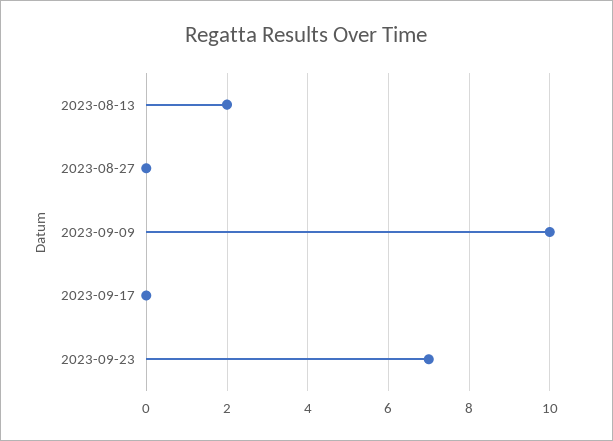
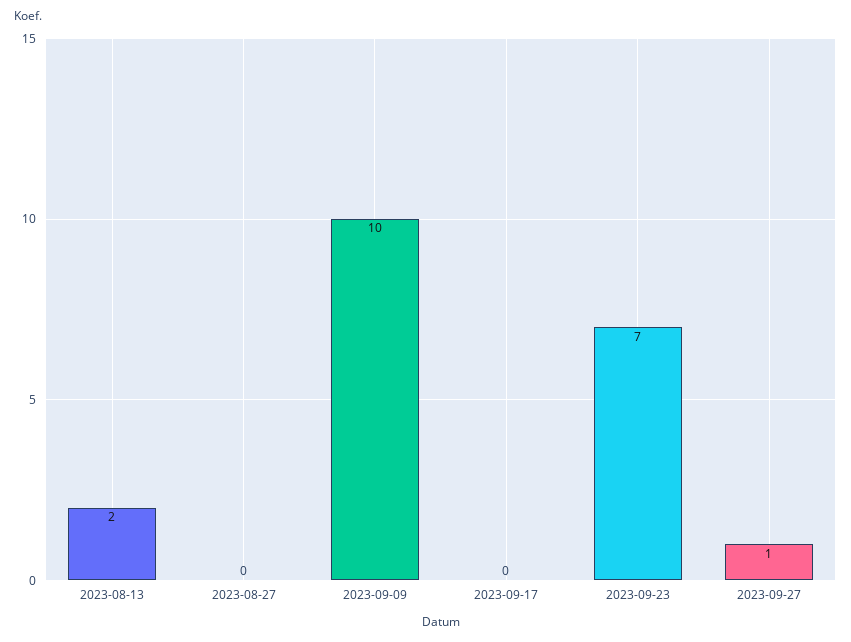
2023-09-27: none -> 1

